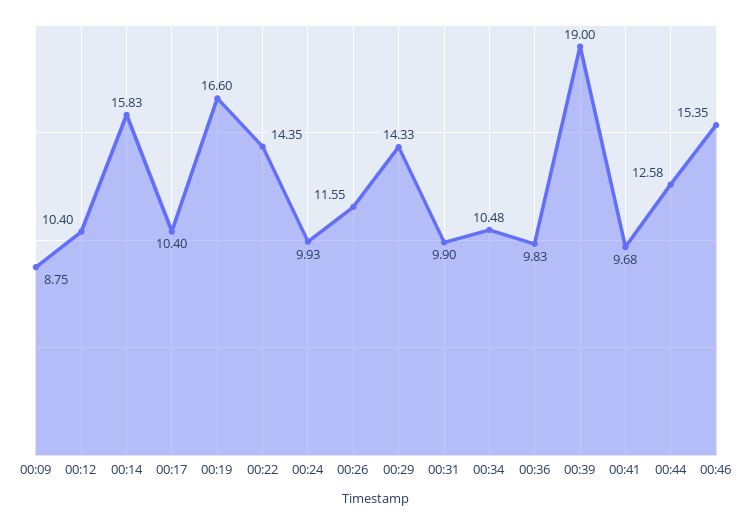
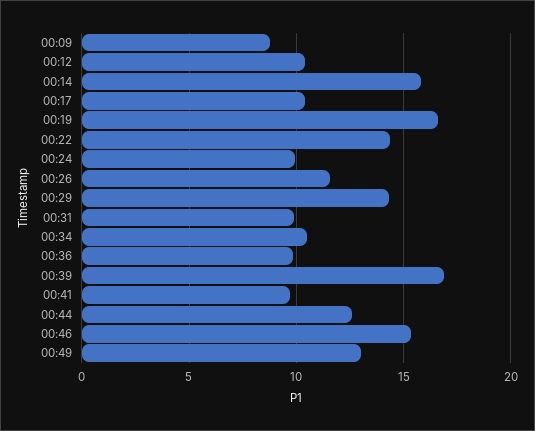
00:39: 19 -> 17
00:49: none -> 13

